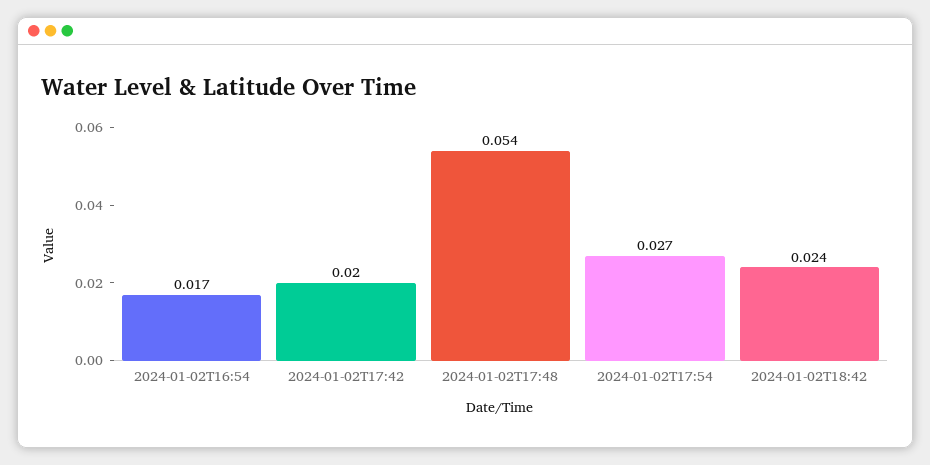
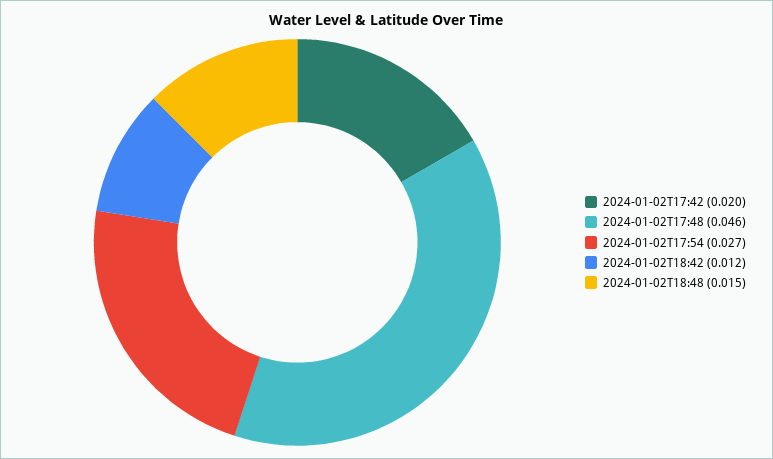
2024-01-02T16:54: 0.017 -> none
2024-01-02T17:48: 0.054 -> 0.046
2024-01-02T18:42: 0.024 -> 0.012
2024-01-02T18:48: none -> 0.015

